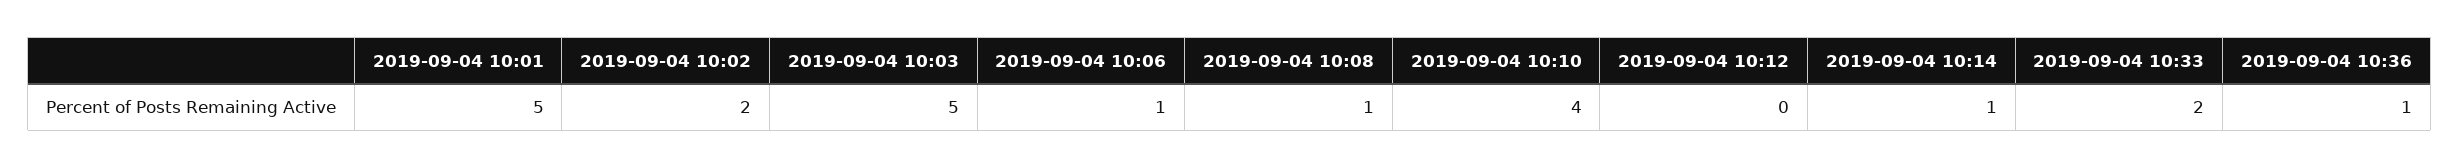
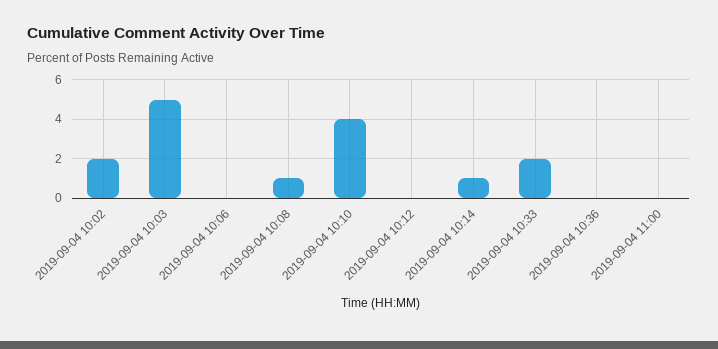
2019-09-04 10:01: 5 -> none
2019-09-04 10:06: 1 -> 0
2019-09-04 10:36: 1 -> 0
2019-09-04 11:00: none -> 0

